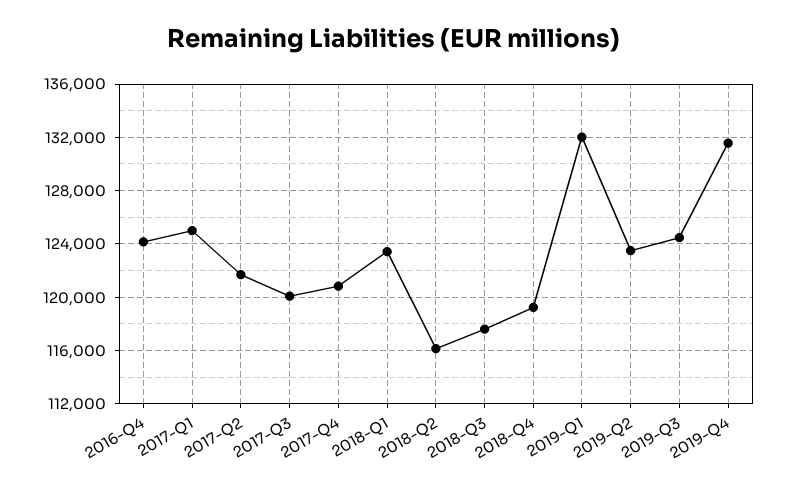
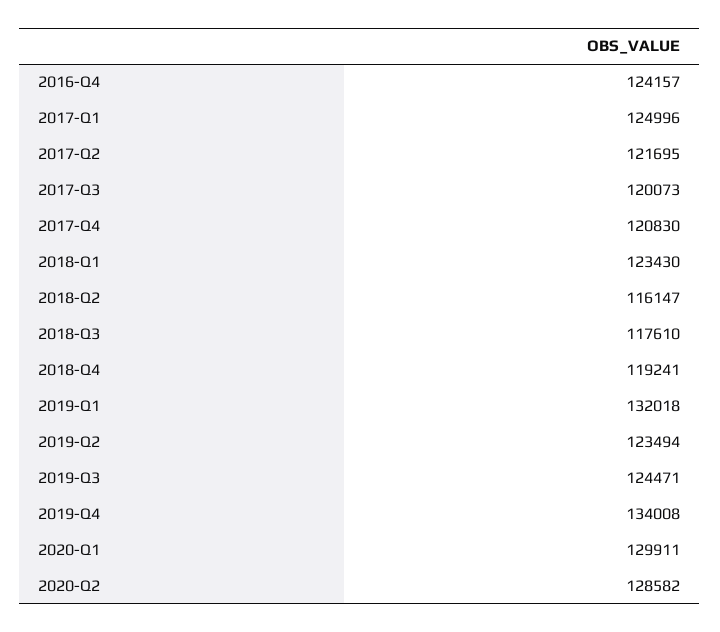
2019-Q4: 131500 -> 134008
2020-Q1: none -> 129911
2020-Q2: none -> 128582

